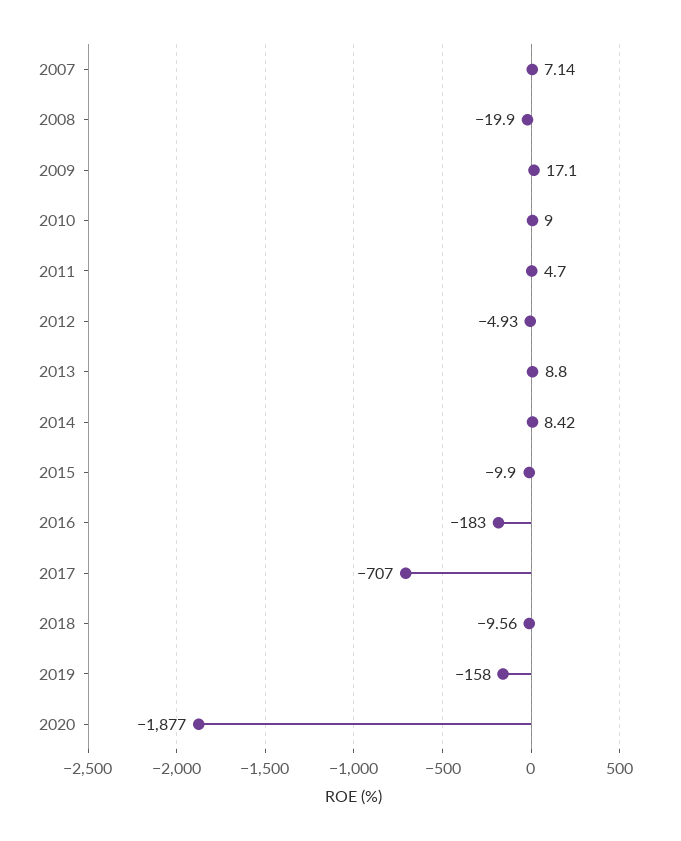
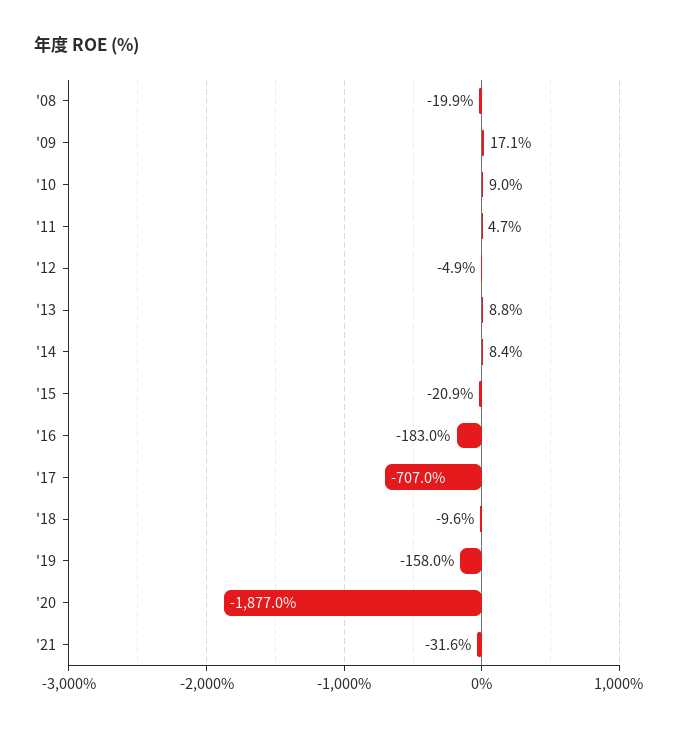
2007: 7.14 -> none
2015: -9.9 -> -20.9
'21: none -> -31.6

